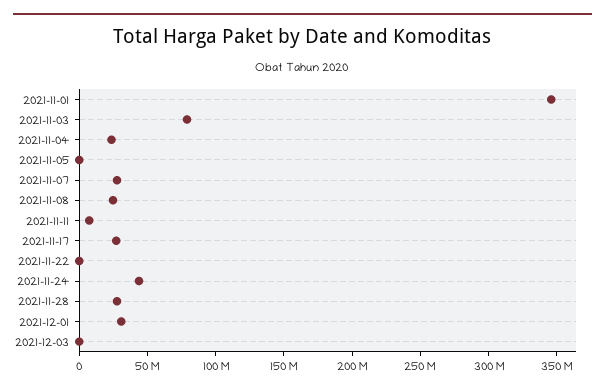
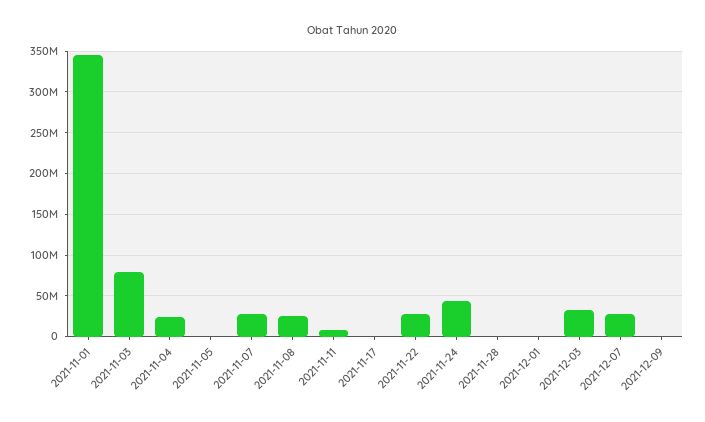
2021-11-17: 30000000 -> 0
2021-11-22: 0 -> 30000000
2021-11-28: 30000000 -> 0
2021-12-01: 30000000 -> 0
2021-12-03: 0 -> 30000000
2021-12-07: none -> 30000000
2021-12-09: none -> 0

